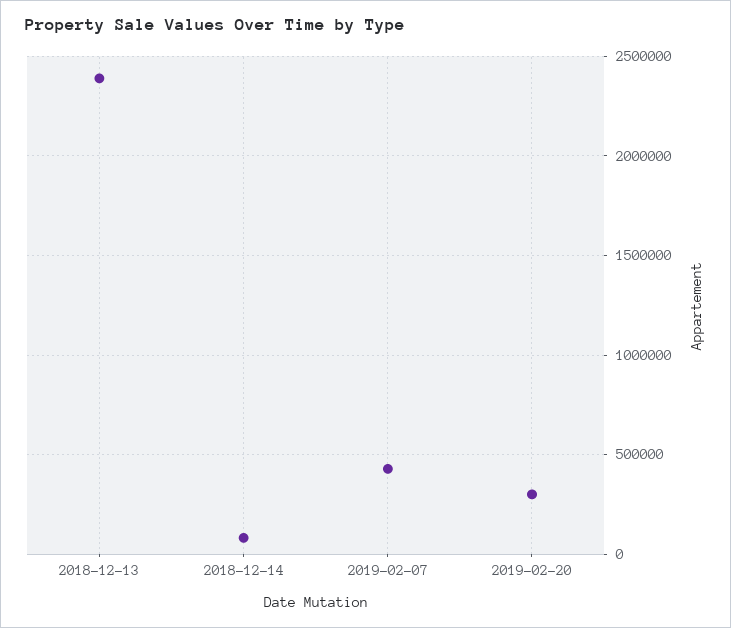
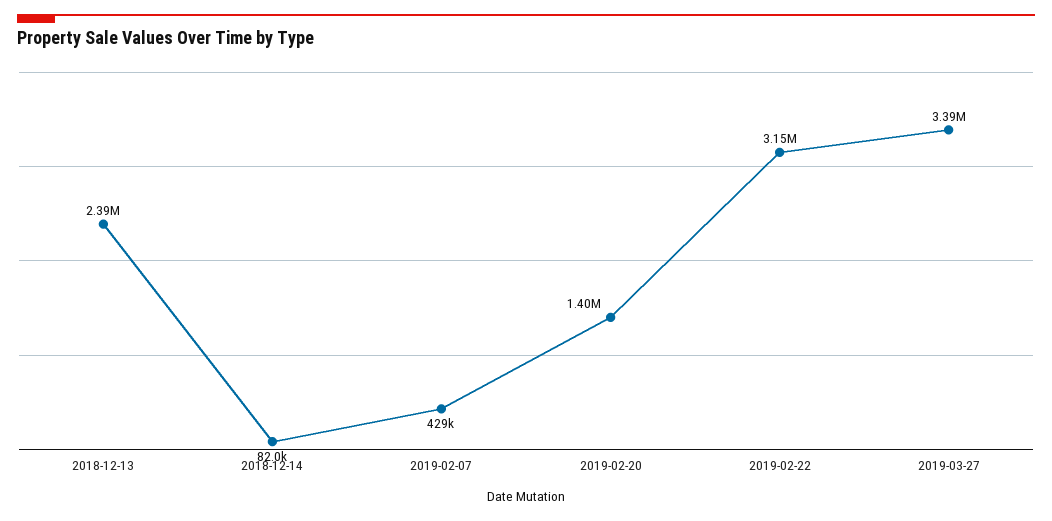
2019-02-20: 300000 -> 1400000
2019-02-22: none -> 3150000
2019-03-27: none -> 3390000

